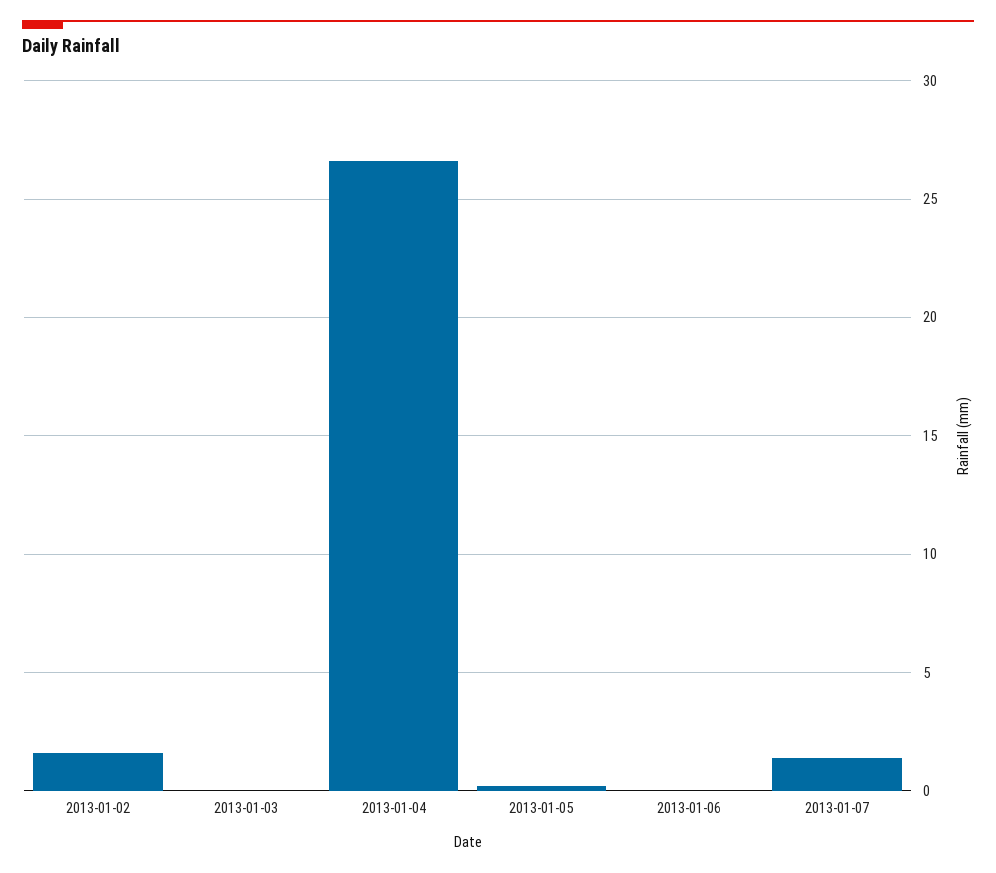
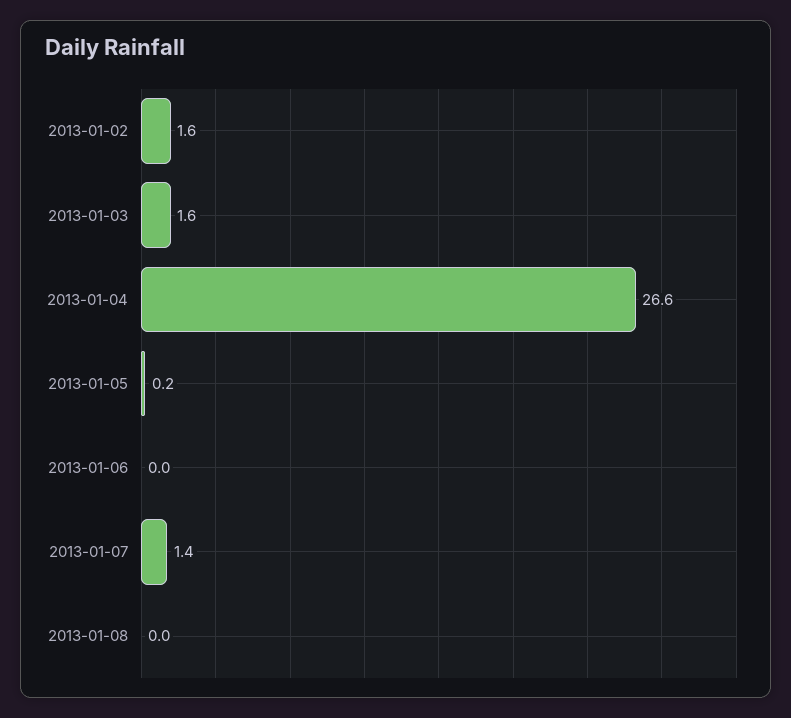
2013-01-03: 0 -> 1.6
2013-01-08: none -> 0

